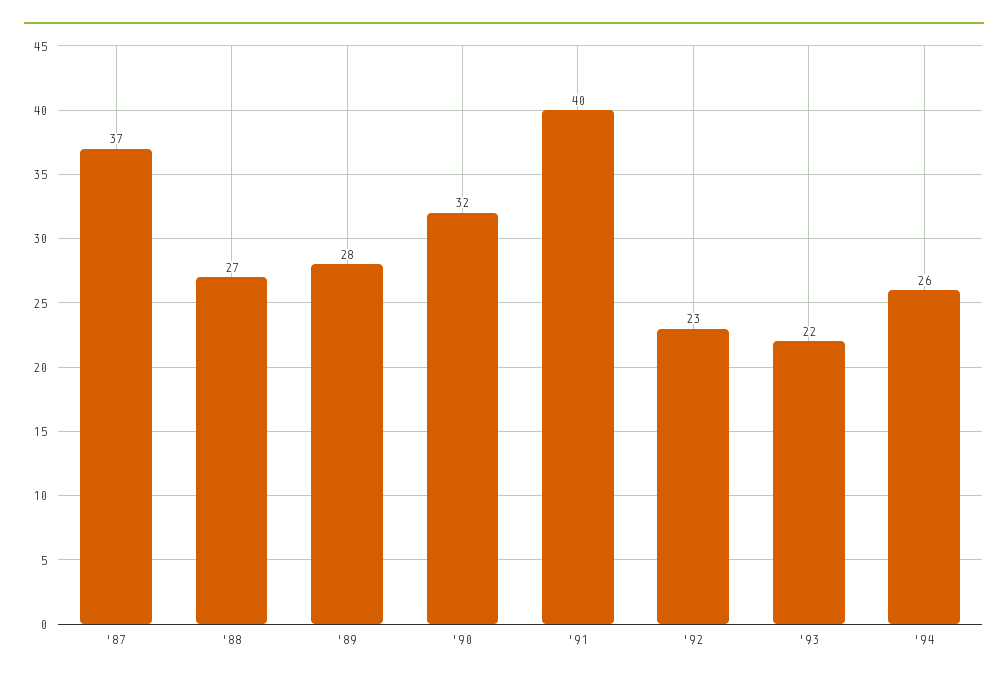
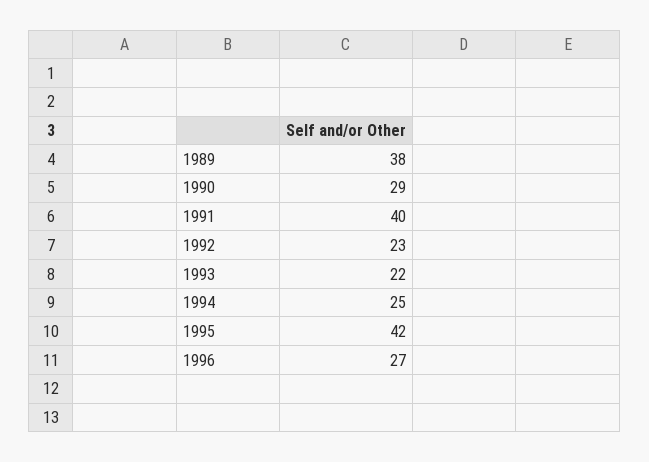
'87: 37 -> none
'88: 27 -> none
'89: 28 -> 38
'90: 32 -> 29
'94: 26 -> 25
1995: none -> 42
1996: none -> 27

